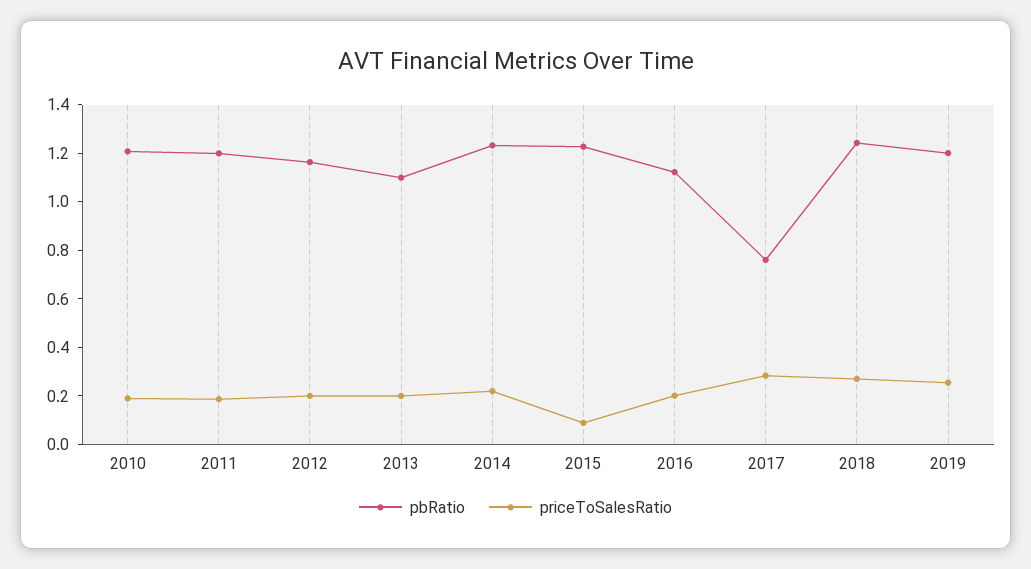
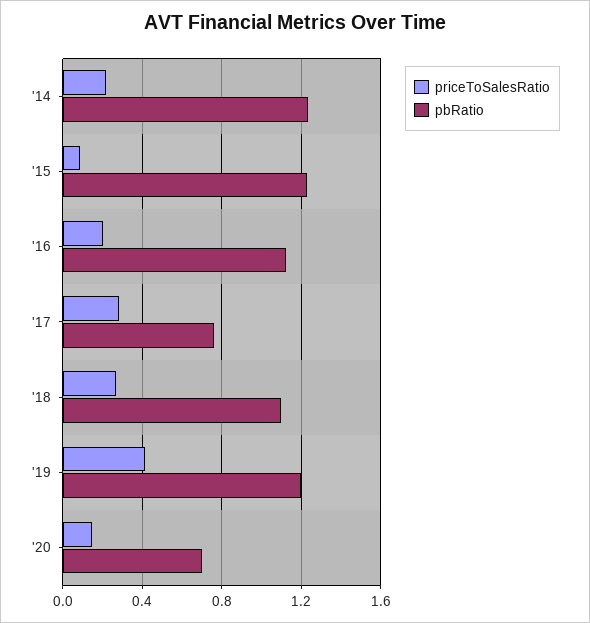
pbRatio, 2010: 1.2 -> none
priceToSalesRatio, 2010: 0.2 -> none
pbRatio, 2011: 1.2 -> none
priceToSalesRatio, 2011: 0.2 -> none
pbRatio, 2012: 1.15 -> none
priceToSalesRatio, 2012: 0.2 -> none
pbRatio, 2013: 1.1 -> none
priceToSalesRatio, 2013: 0.2 -> none
pbRatio, 2018: 1.25 -> 1.1
priceToSalesRatio, 2019: 0.25 -> 0.4
priceToSalesRatio, '20: none -> 0.15
pbRatio, '20: none -> 0.7

